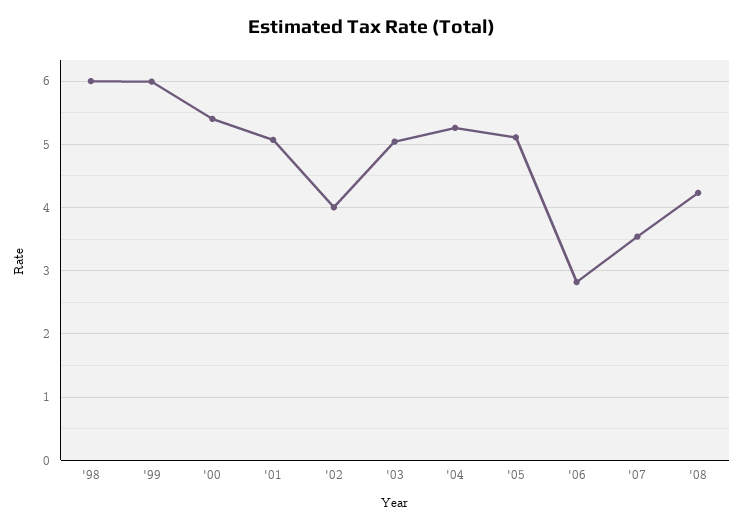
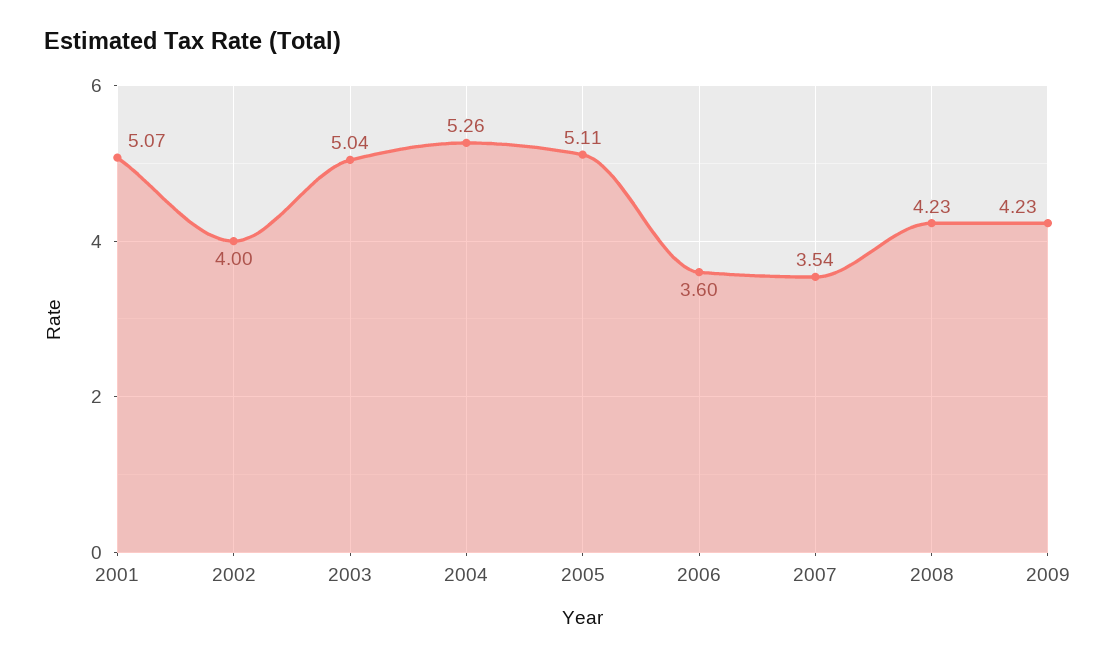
'98: 6 -> none
'99: 6 -> none
'00: 5.4 -> none
'06: 2.8 -> 3.6
2009: none -> 4.23

